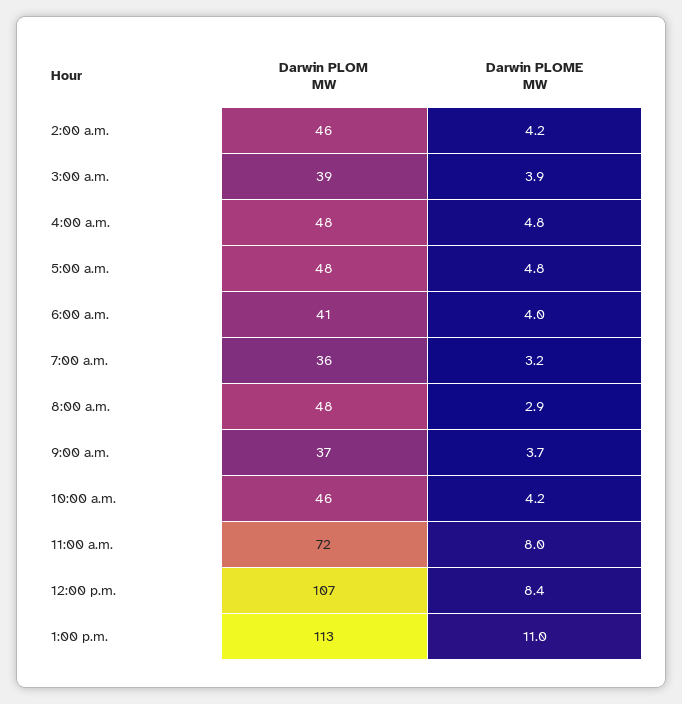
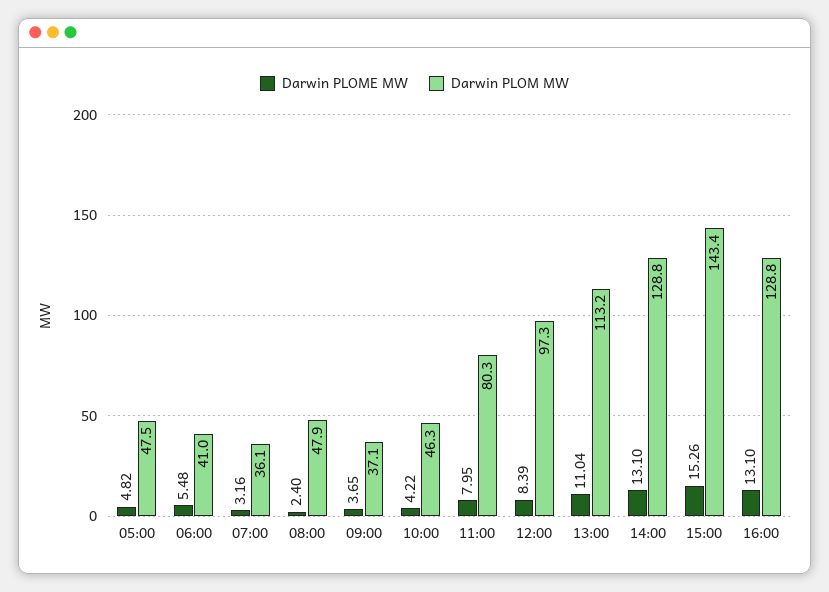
Darwin PLOM MW, 2:00 a.m.: 46 -> none
Darwin PLOME MW, 2:00 a.m.: 4.2 -> none
Darwin PLOM MW, 3:00 a.m.: 39 -> none
Darwin PLOME MW, 3:00 a.m.: 3.9 -> none
Darwin PLOM MW, 4:00 a.m.: 48 -> none
Darwin PLOME MW, 4:00 a.m.: 4.8 -> none
Darwin PLOME MW, 6:00 a.m.: 4 -> 5.48
Darwin PLOME MW, 8:00 a.m.: 2.9 -> 2.4
Darwin PLOM MW, 11:00 a.m.: 72 -> 80.3
Darwin PLOM MW, 12:00 p.m.: 107 -> 97.3
Darwin PLOME MW, 14:00: none -> 13.1
Darwin PLOM MW, 14:00: none -> 128.8
Darwin PLOME MW, 15:00: none -> 15.26
Darwin PLOM MW, 15:00: none -> 143.4
Darwin PLOME MW, 16:00: none -> 13.1
Darwin PLOM MW, 16:00: none -> 128.8

